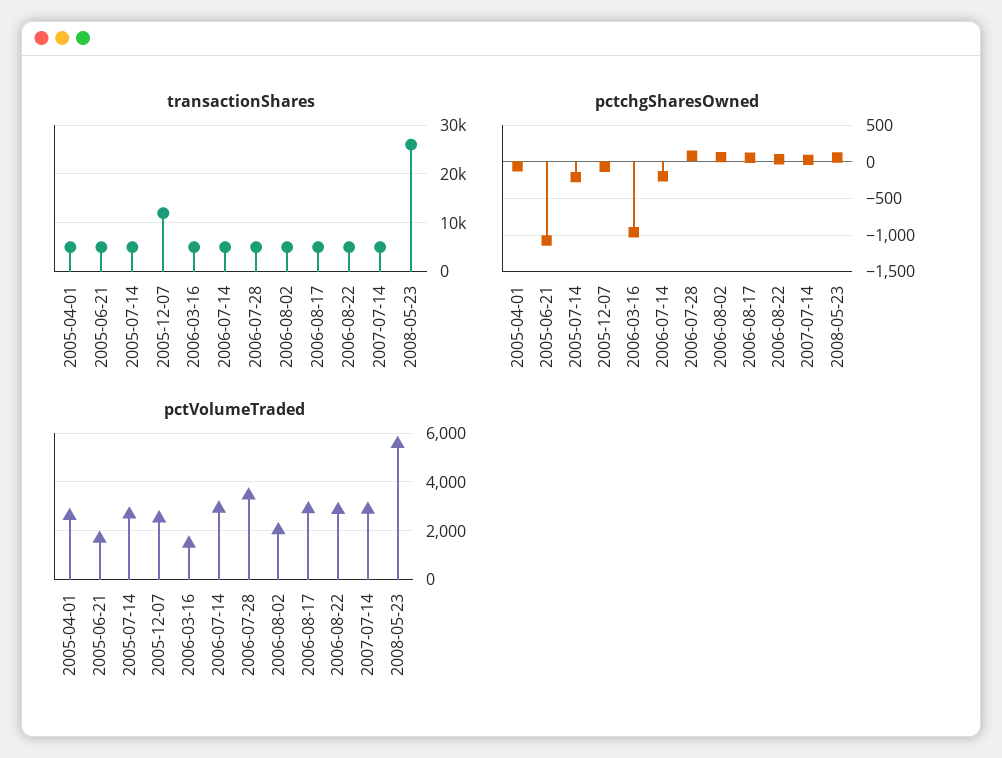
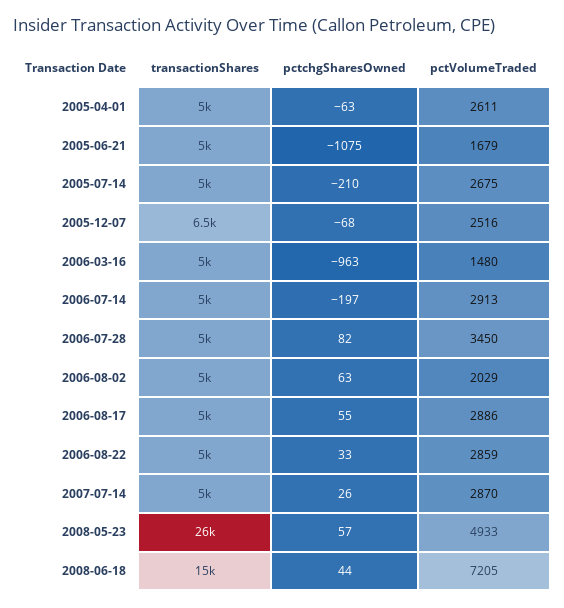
transactionShares, 2005-12-07: 12000 -> 6500
pctVolumeTraded, 2008-05-23: 5500 -> 4933
transactionShares, 2008-06-18: none -> 15000
pctchgSharesOwned, 2008-06-18: none -> 44
pctVolumeTraded, 2008-06-18: none -> 7205

